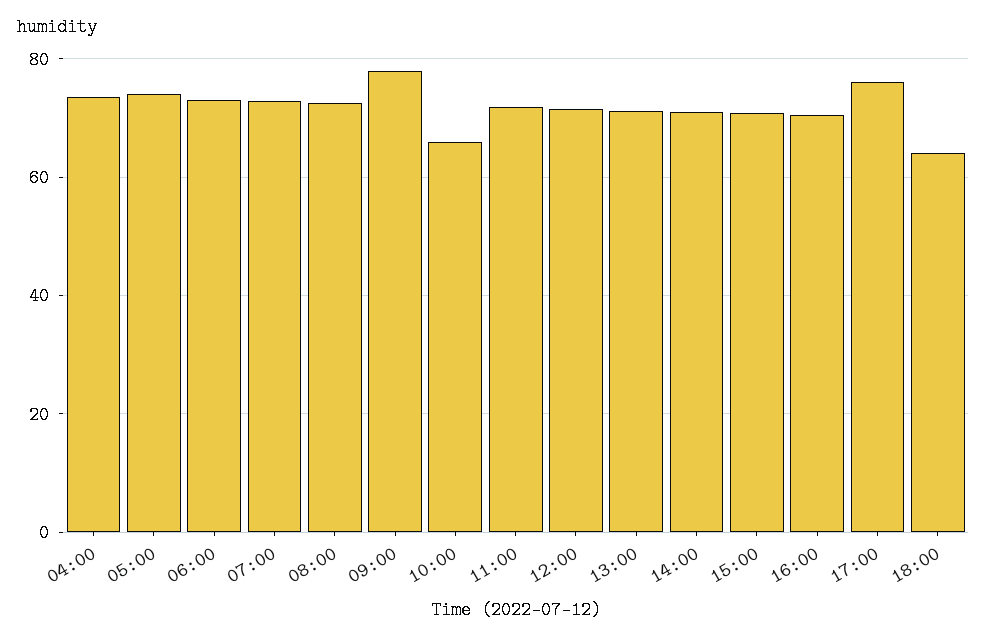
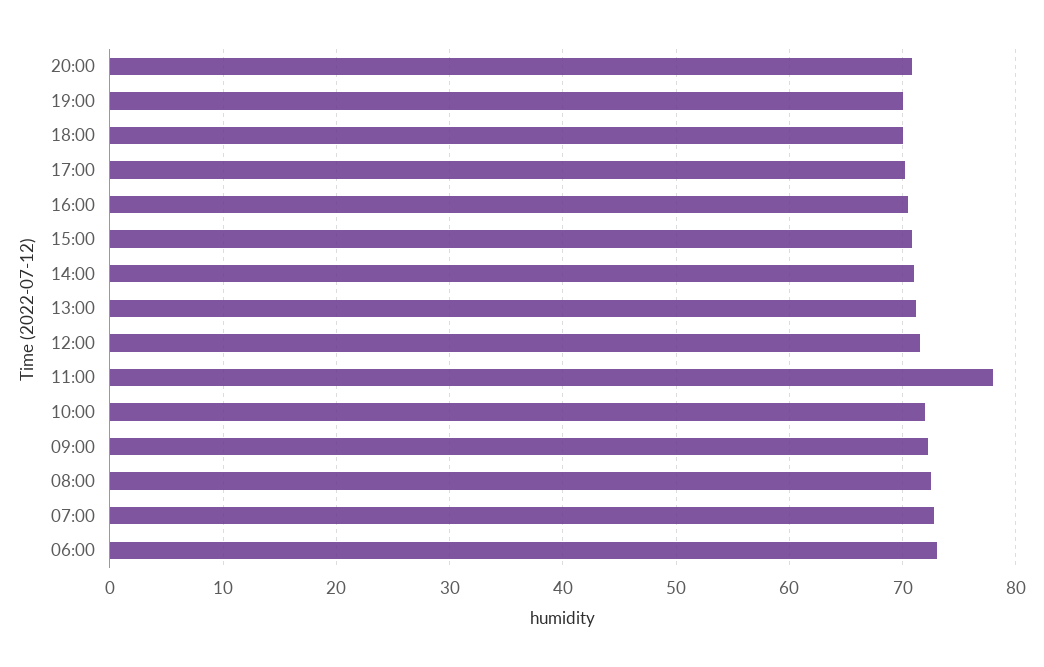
04:00: 74 -> none
05:00: 74 -> none
09:00: 78 -> 72
10:00: 66 -> 72
11:00: 72 -> 78
17:00: 76 -> 70
18:00: 64 -> 70
20:00: none -> 71
19:00: none -> 70

